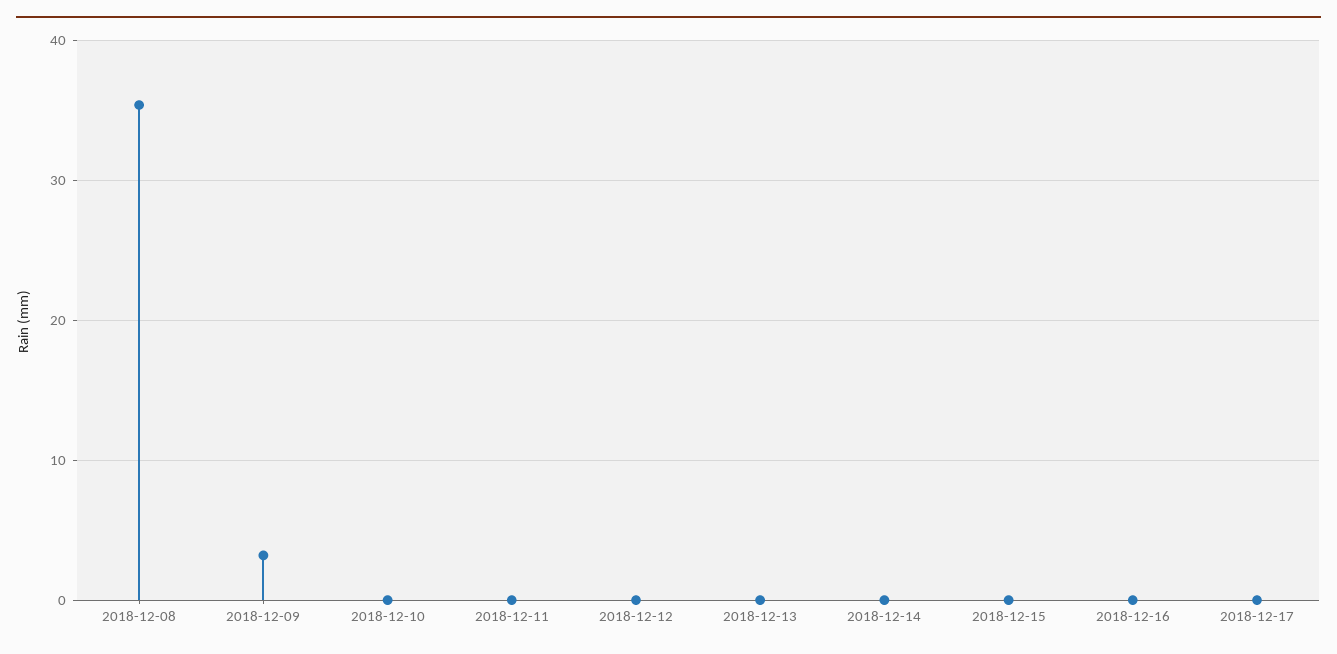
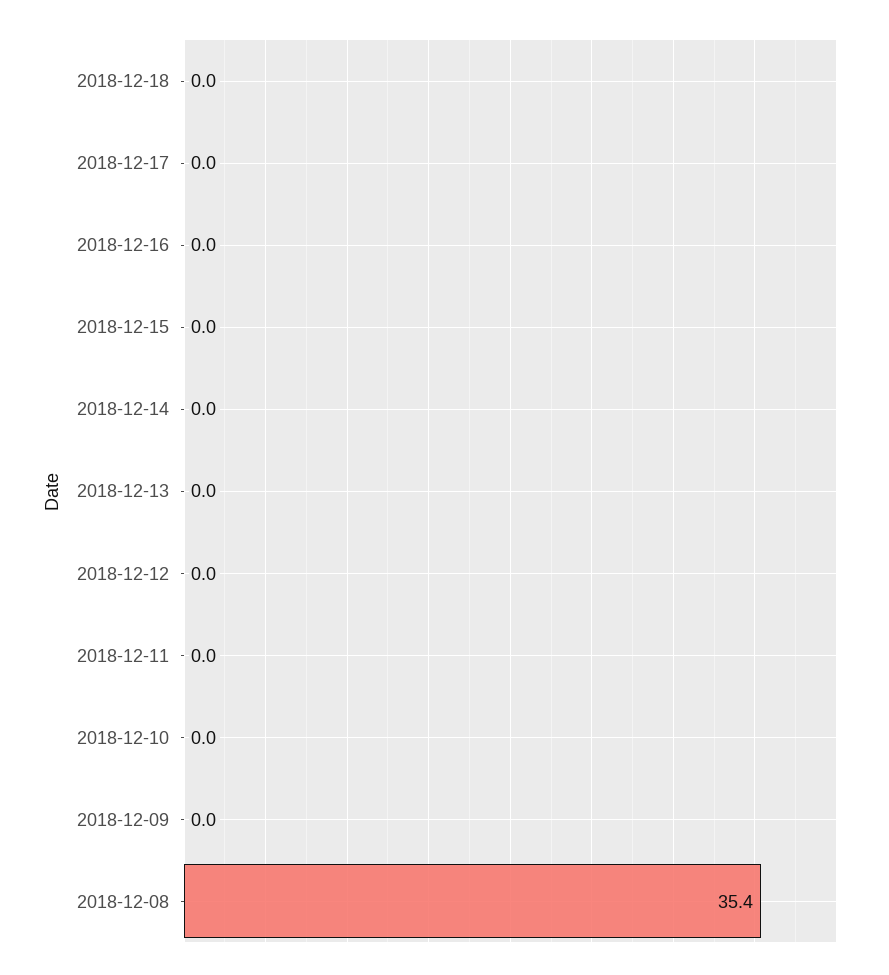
2018-12-09: 3 -> 0
2018-12-18: none -> 0

